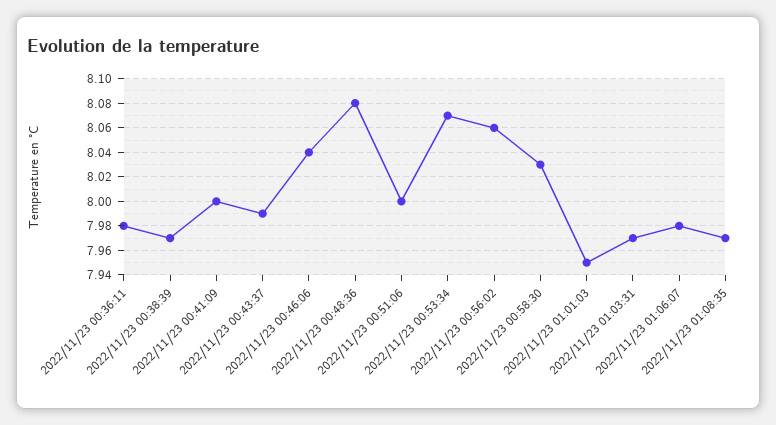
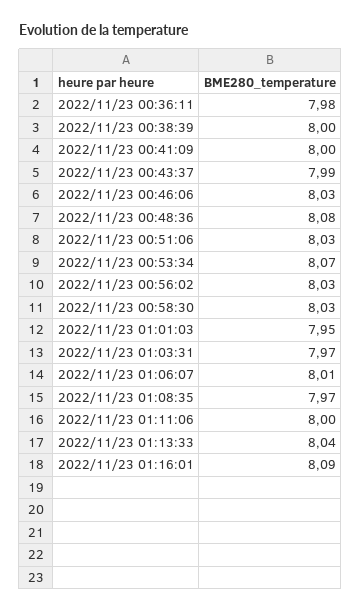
2022/11/23 00:38:39: 7.97 -> 8
2022/11/23 00:46:06: 8.04 -> 8.03
2022/11/23 00:51:06: 8 -> 8.03
2022/11/23 00:56:02: 8.06 -> 8.03
2022/11/23 01:06:07: 7.98 -> 8.01
2022/11/23 01:11:06: none -> 8
2022/11/23 01:13:33: none -> 8.04
2022/11/23 01:16:01: none -> 8.09

